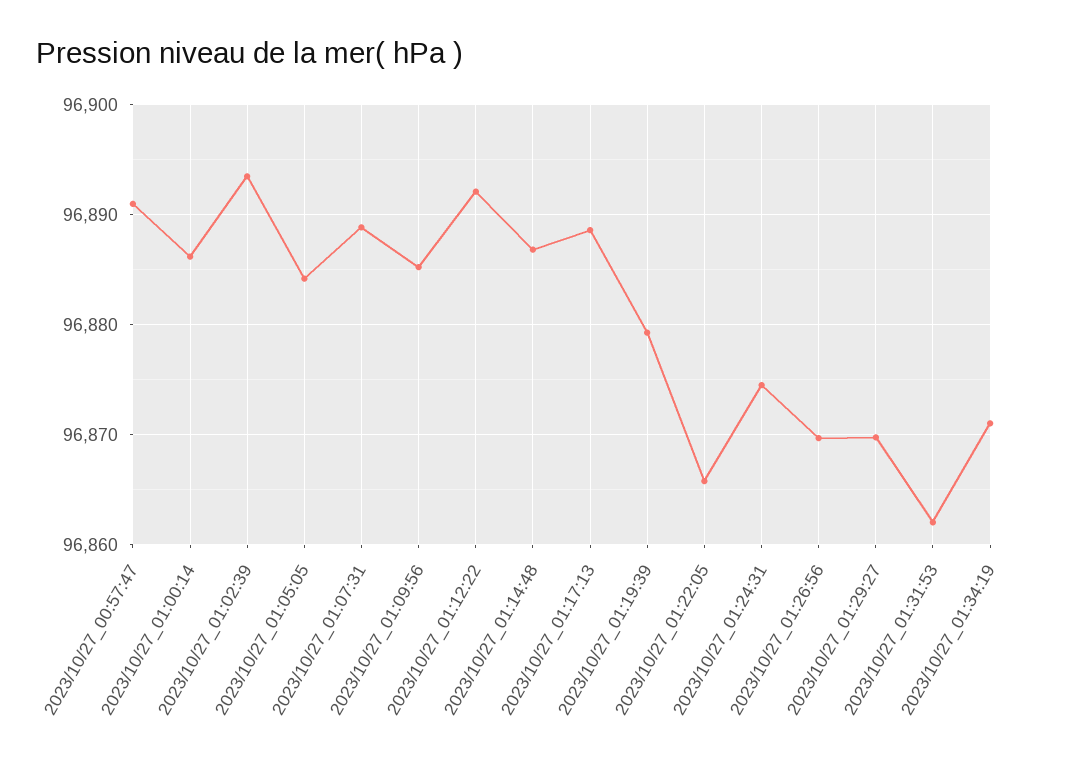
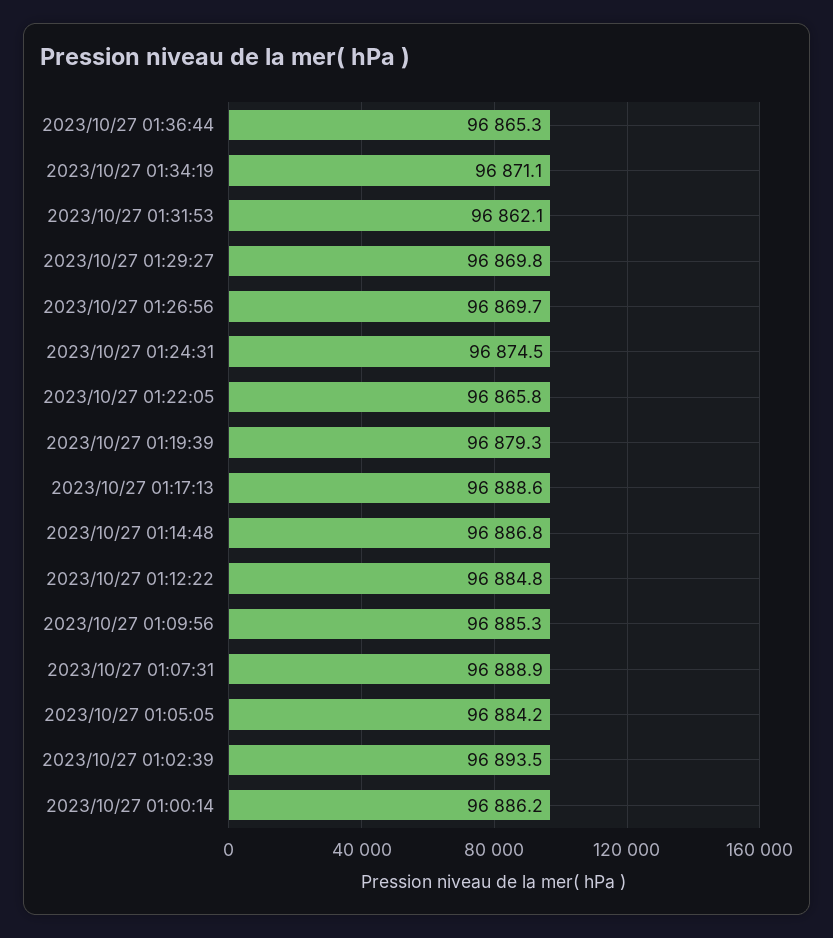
2023/10/27_00:57:47: 96891 -> none
2023/10/27_01:12:22: 96892 -> 96884.8
2023/10/27 01:36:44: none -> 96865.3

